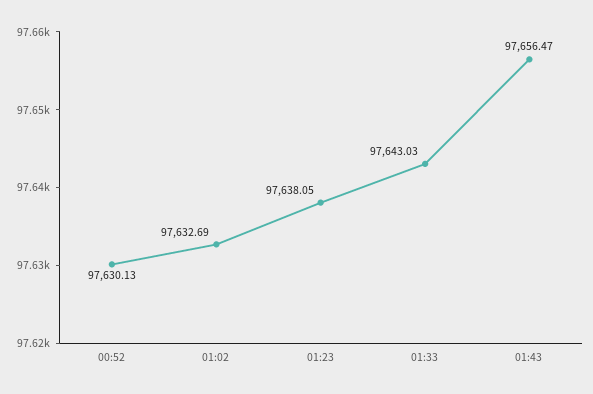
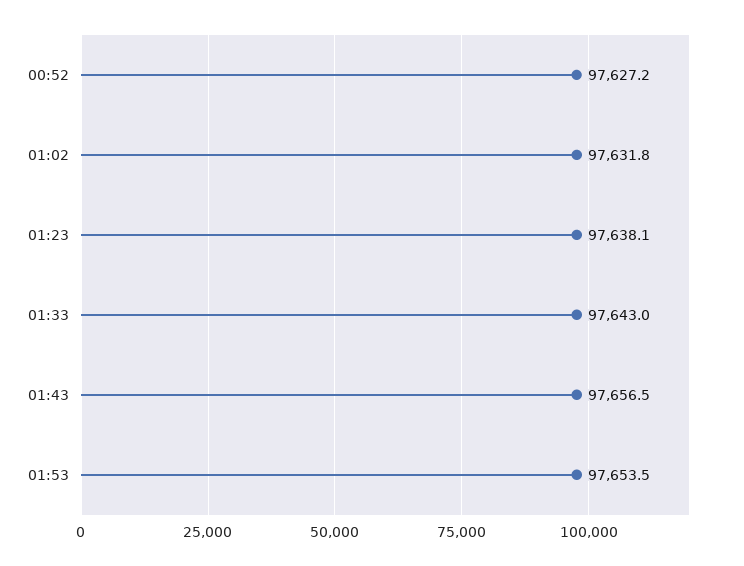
00:52: 97630.13 -> 97627.2
01:02: 97632.69 -> 97631.8
01:53: none -> 97653.5

